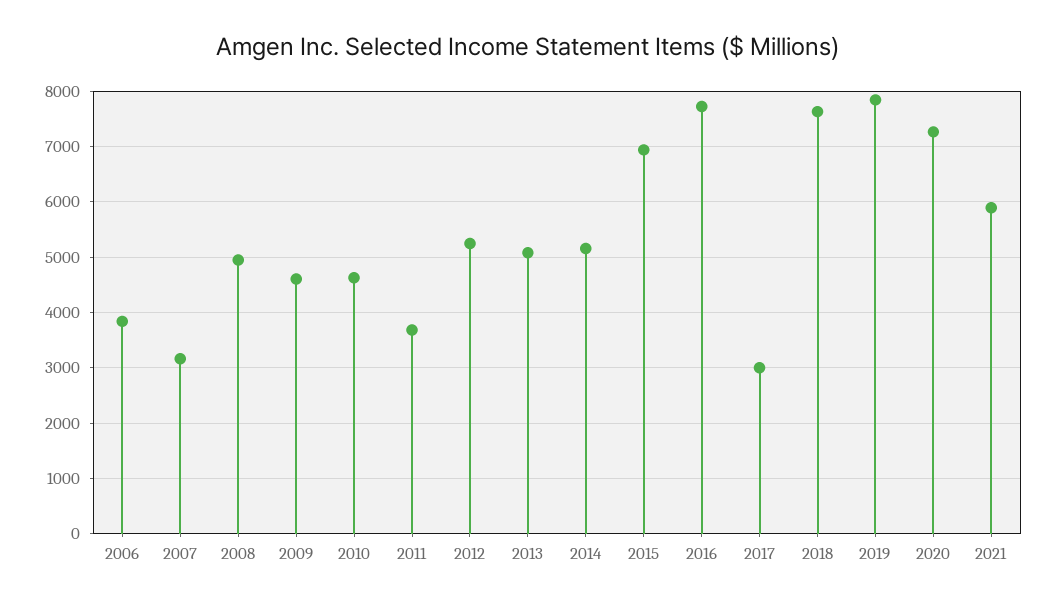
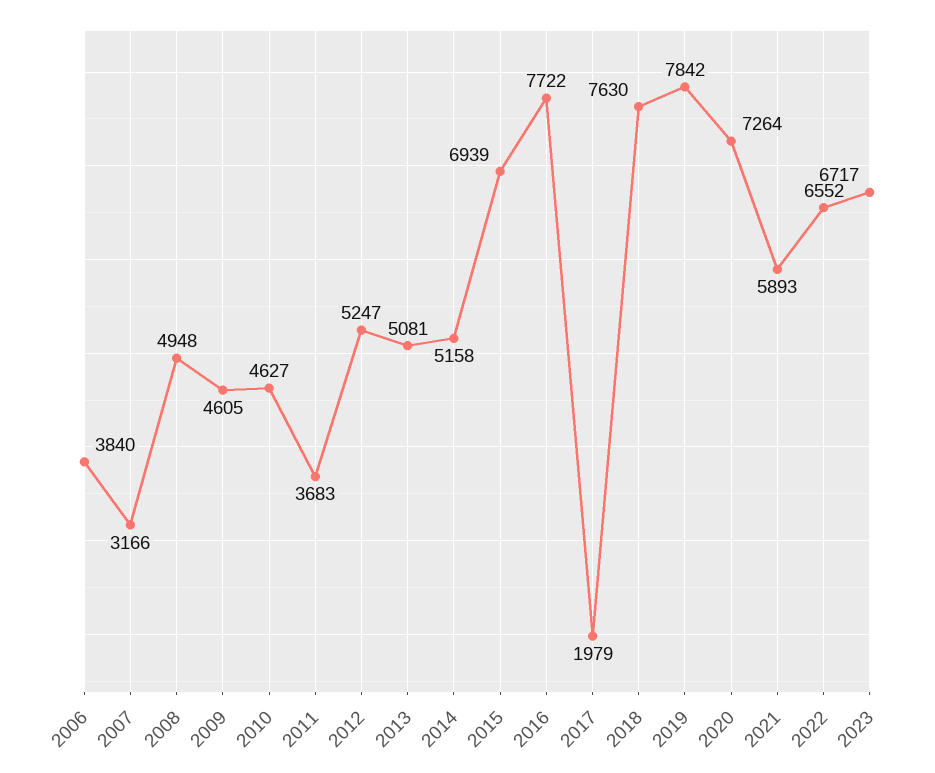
2017: 3000 -> 1979
2022: none -> 6552
2023: none -> 6717

